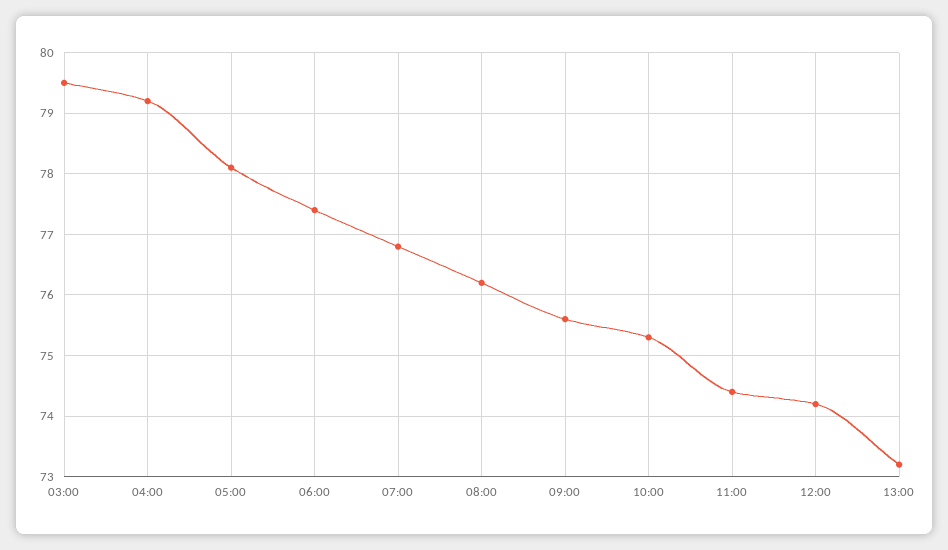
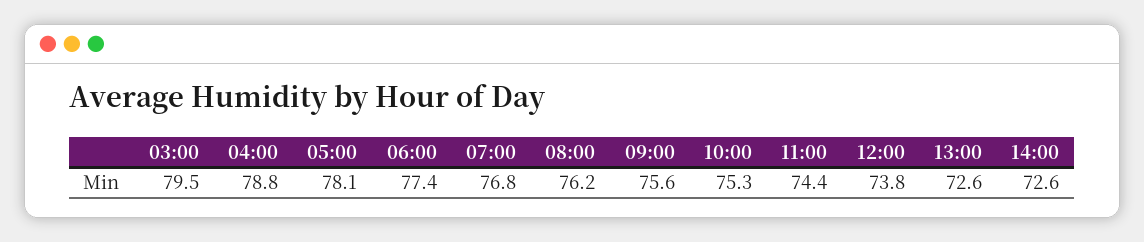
04:00: 79.2 -> 78.8
12:00: 74.2 -> 73.8
13:00: 73.2 -> 72.6
14:00: none -> 72.6

